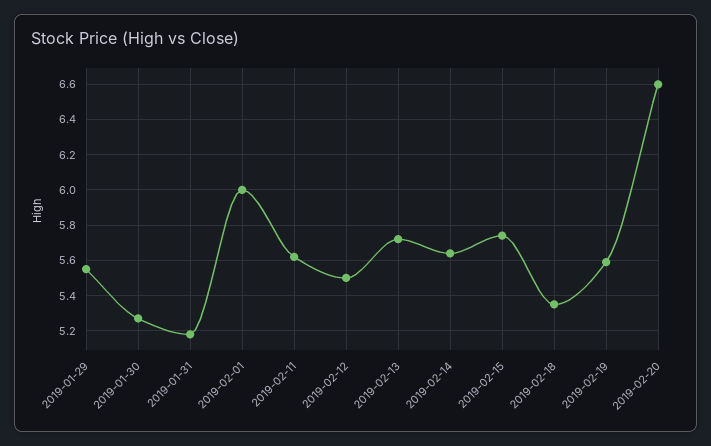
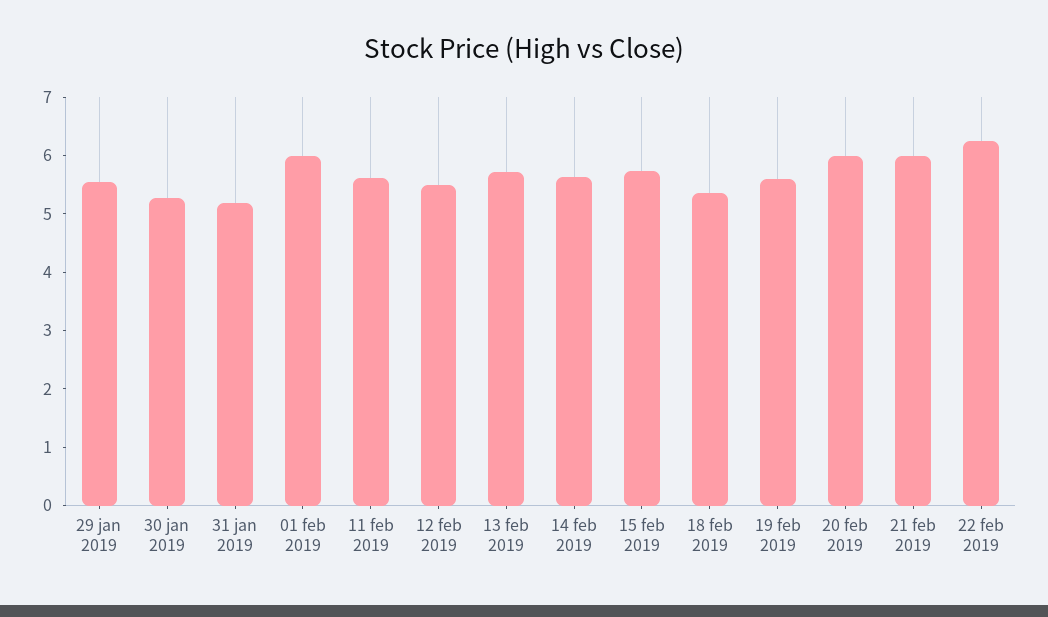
2019-02-20: 6.6 -> 6
21 feb 2019: none -> 6
22 feb 2019: none -> 6.2

